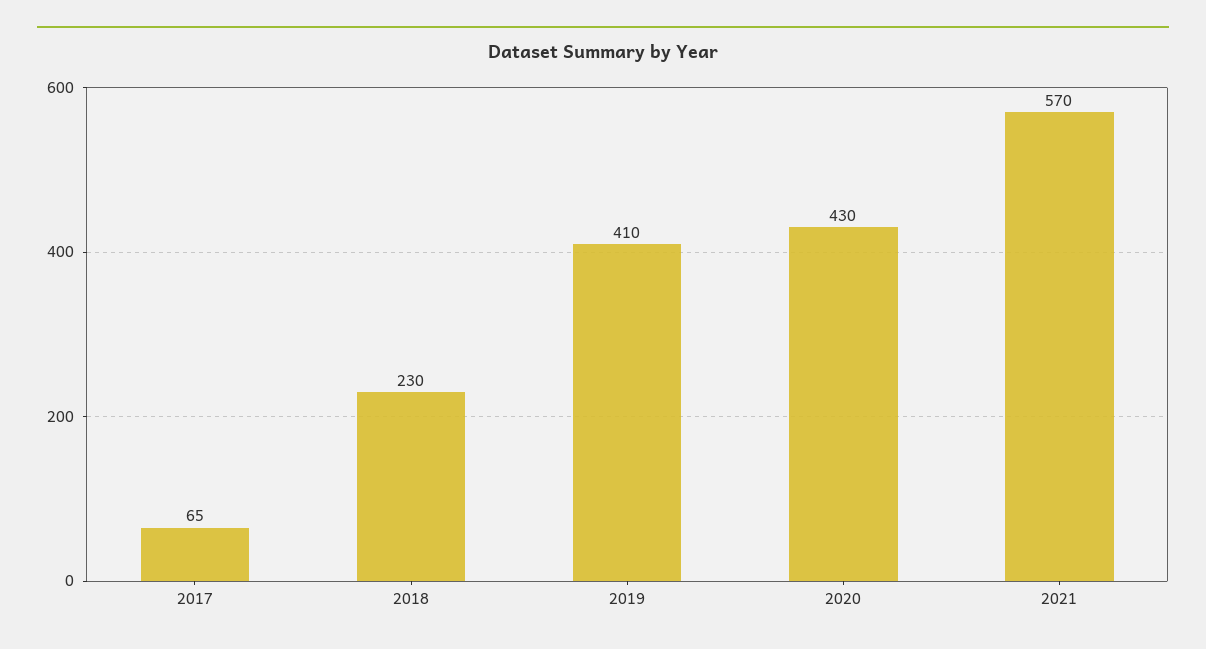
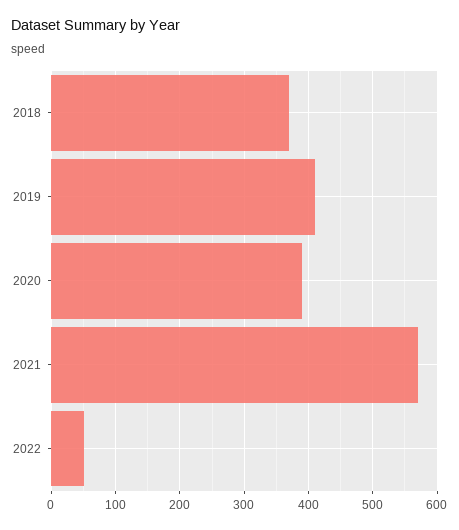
2017: 65 -> none
2018: 230 -> 370
2020: 430 -> 390
2022: none -> 50

